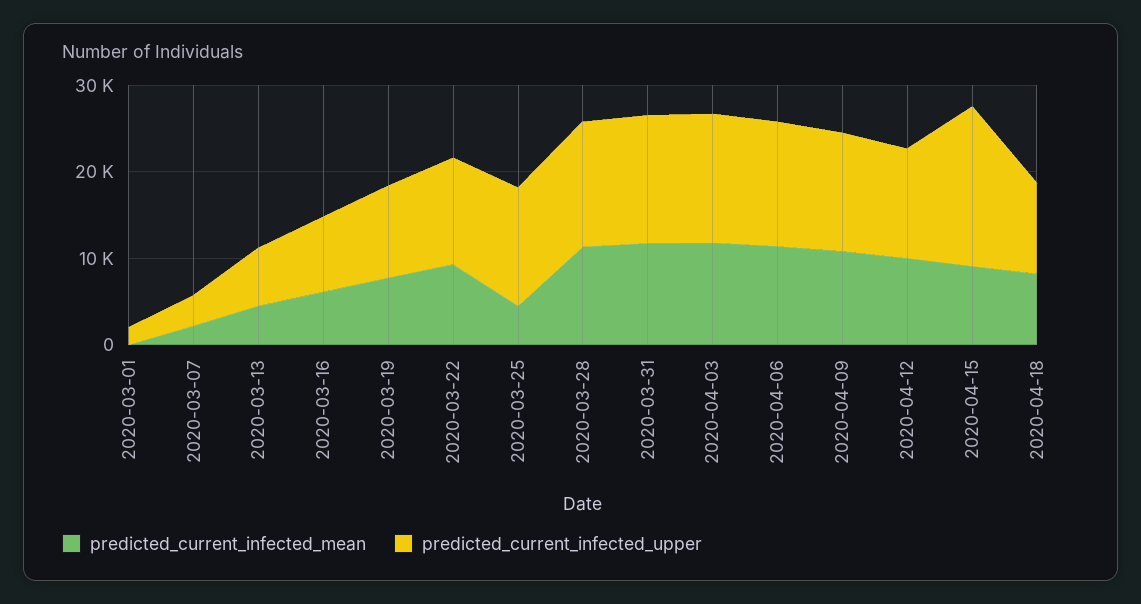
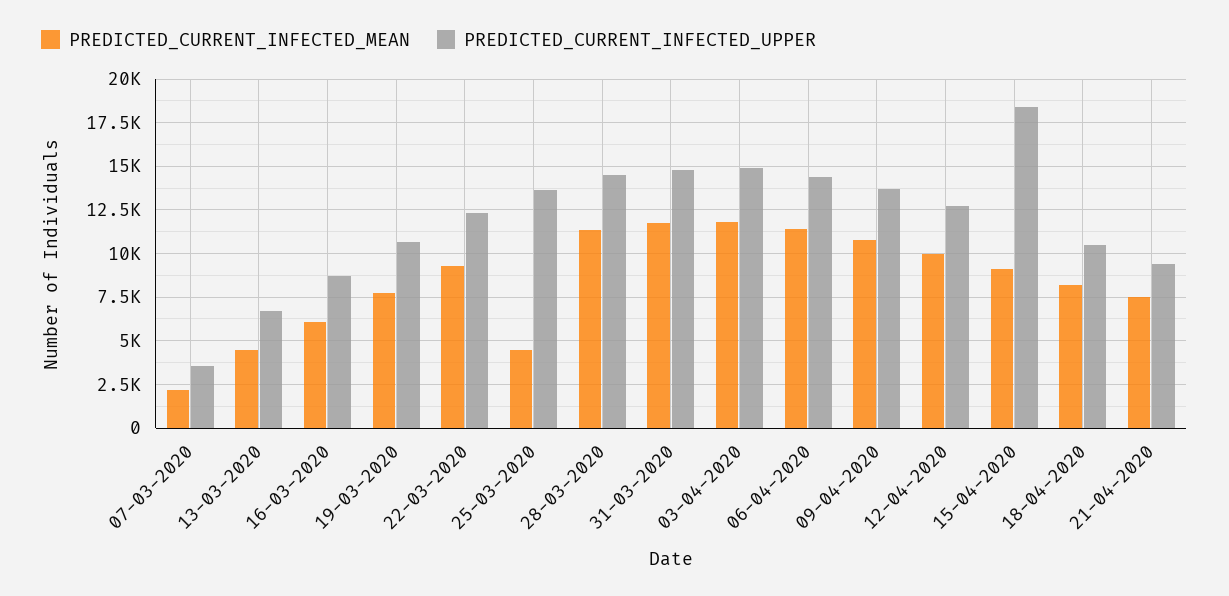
predicted_current_infected_mean, 2020-03-01: 0 -> none
predicted_current_infected_upper, 2020-03-01: 2000 -> none
predicted_current_infected_mean, 21-04-2020: none -> 7500
predicted_current_infected_upper, 21-04-2020: none -> 9500

